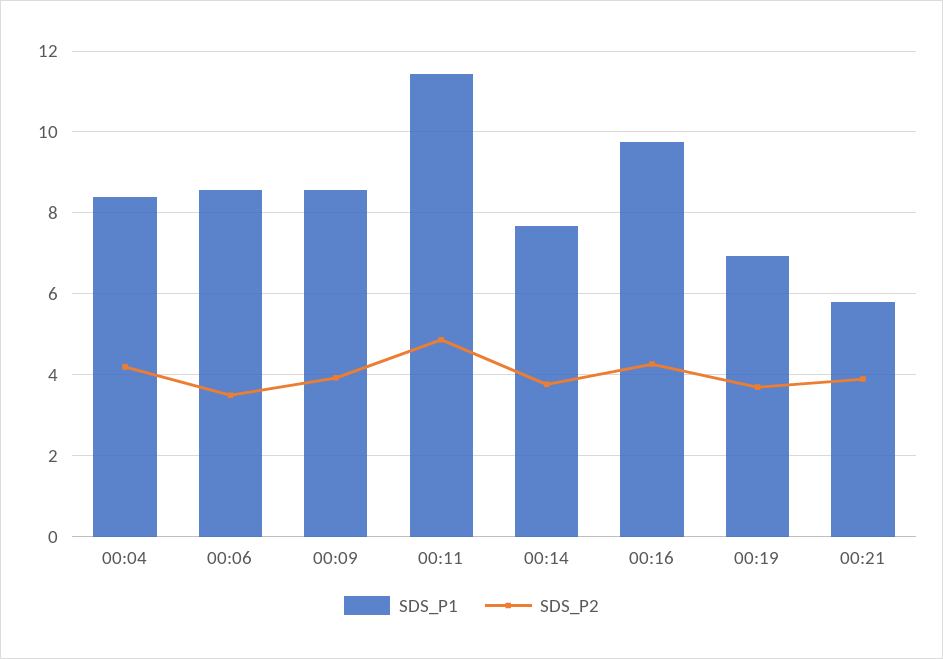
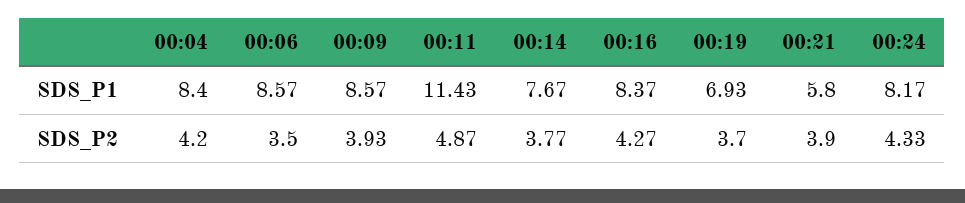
SDS_P1, 00:16: 9.8 -> 8.37
SDS_P1, 00:24: none -> 8.17
SDS_P2, 00:24: none -> 4.33

